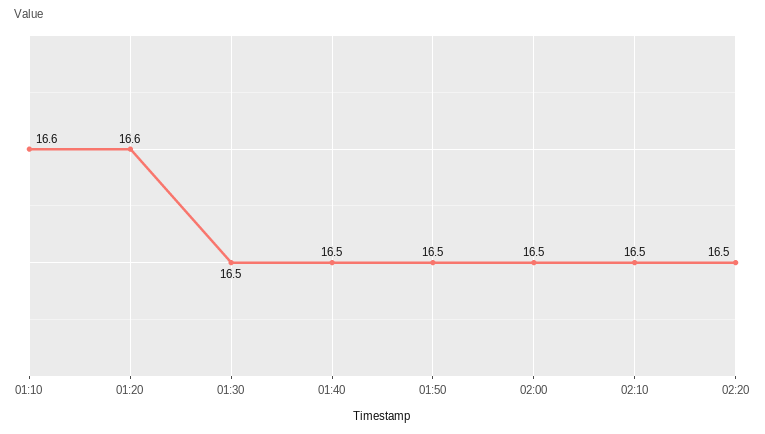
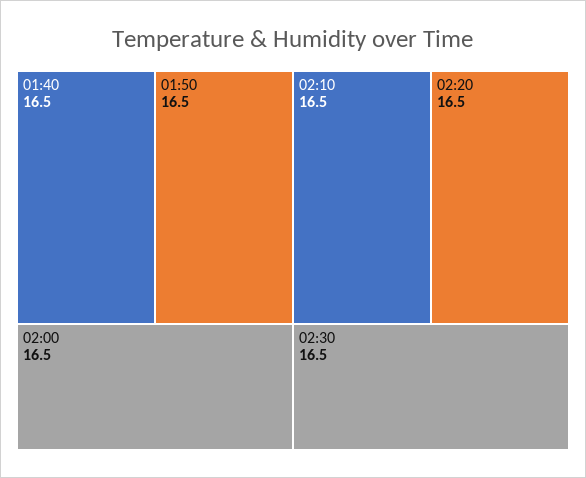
01:10: 16.6 -> none
01:20: 16.6 -> none
01:30: 16.5 -> none
02:30: none -> 16.5

